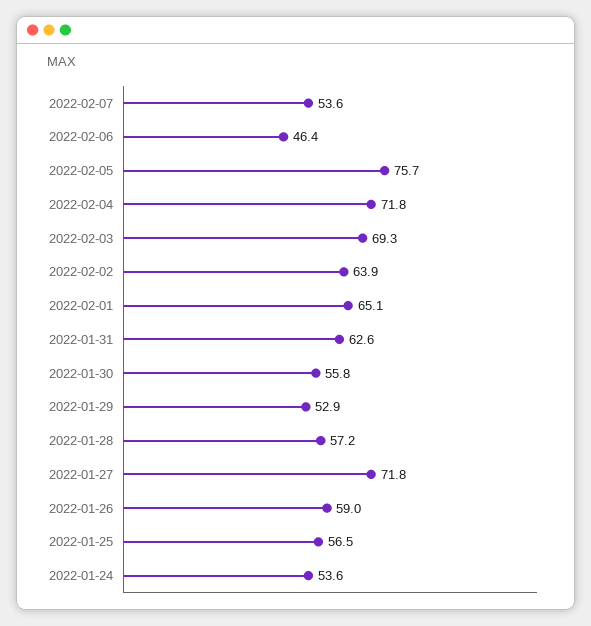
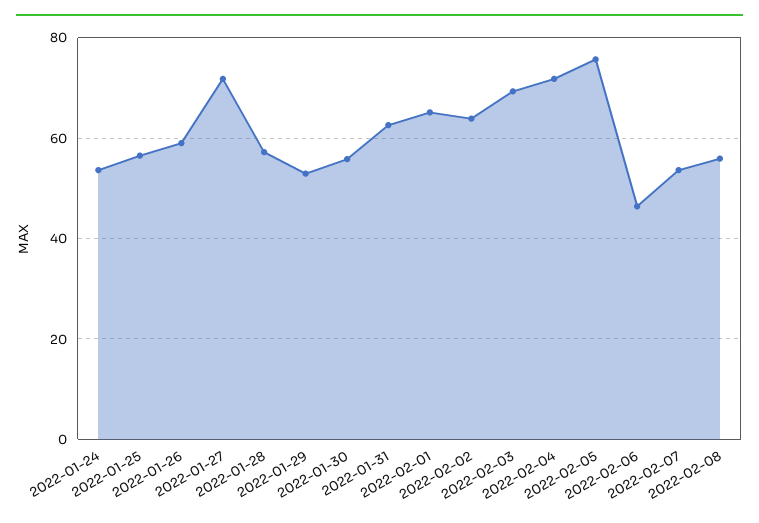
2022-02-08: none -> 56

